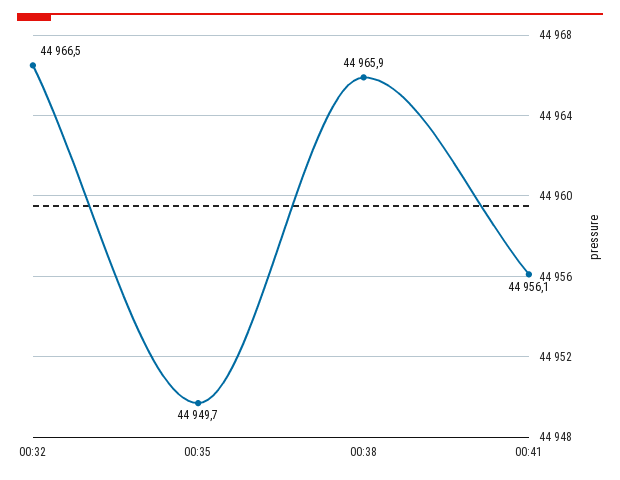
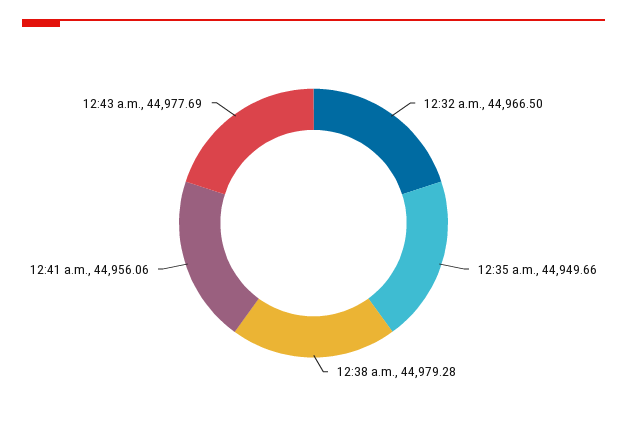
00:38: 44965.9 -> 44979.28
12:43 a.m.: none -> 44977.69

